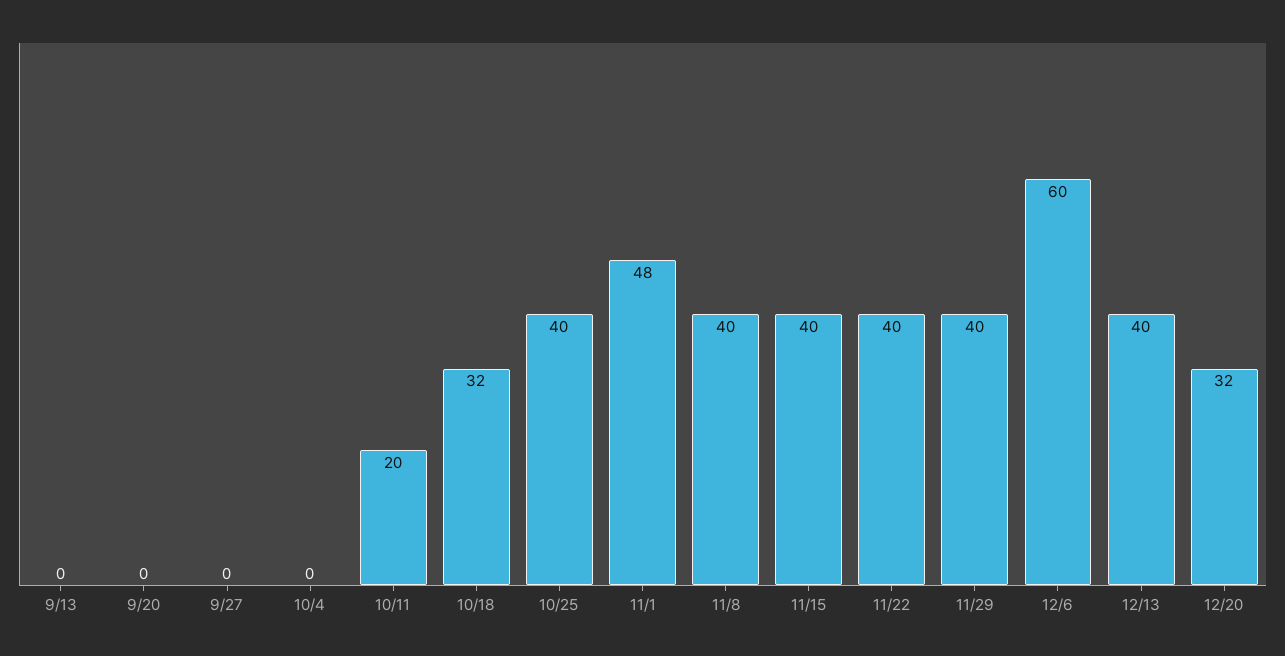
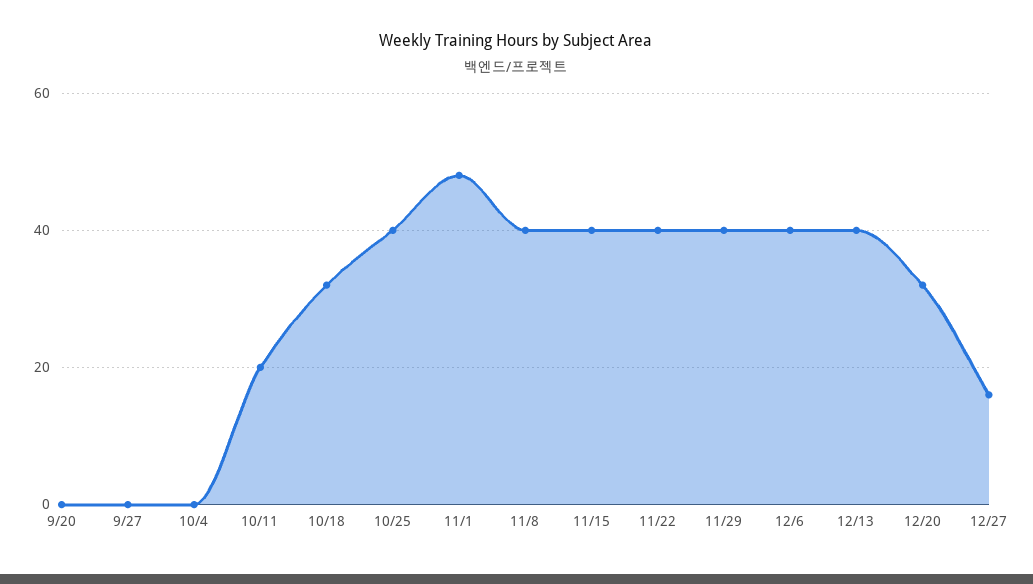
9/13: 0 -> none
12/6: 60 -> 40
12/27: none -> 15

